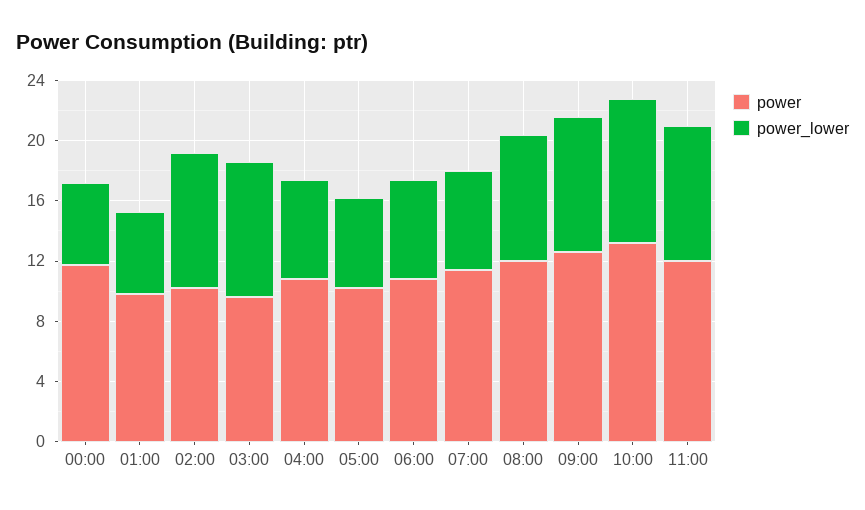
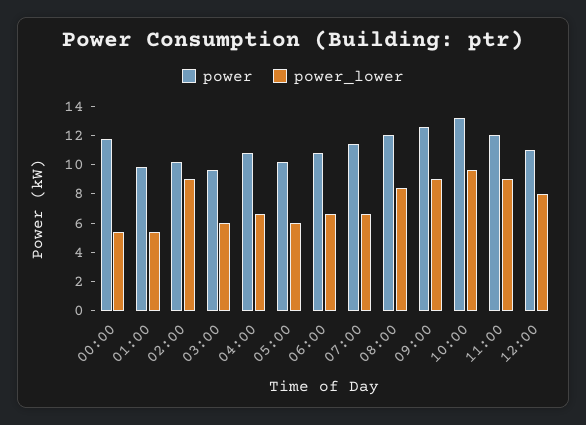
power_lower, 03:00: 9 -> 6
power, 12:00: none -> 11
power_lower, 12:00: none -> 8

